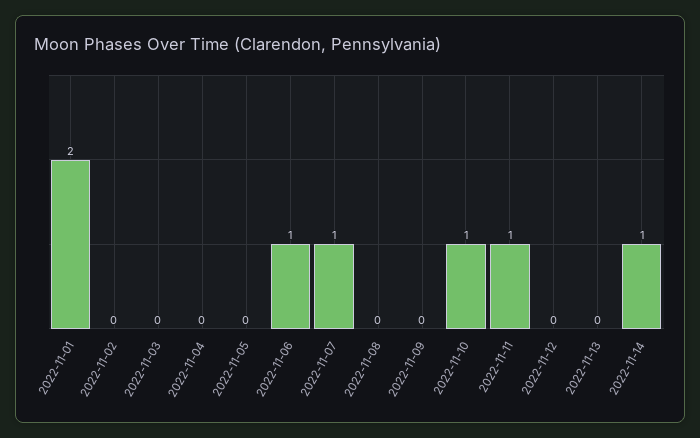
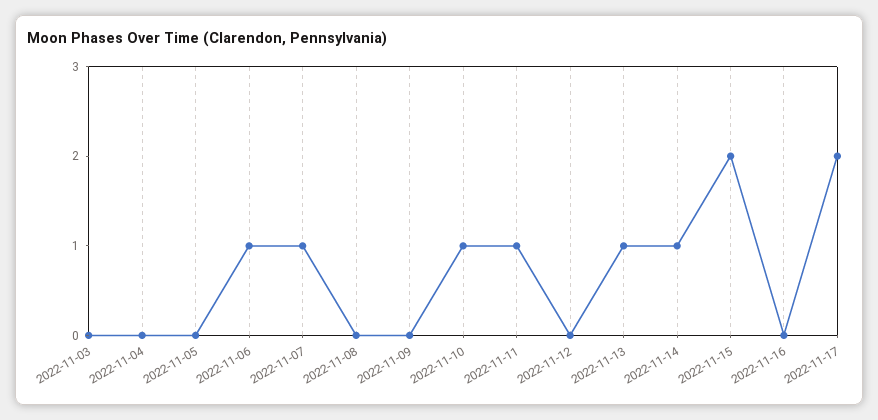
2022-11-01: 2 -> none
2022-11-02: 0 -> none
2022-11-13: 0 -> 1
2022-11-15: none -> 2
2022-11-16: none -> 0
2022-11-17: none -> 2

